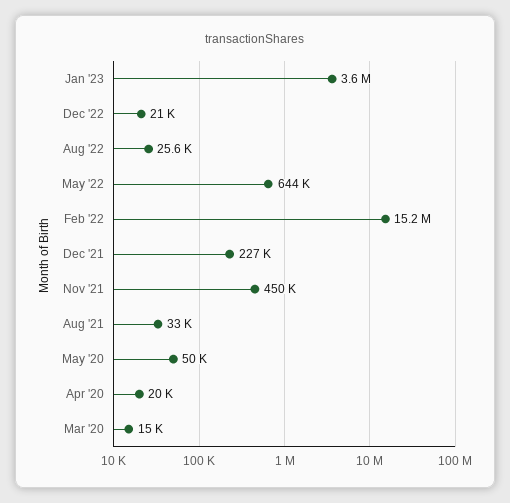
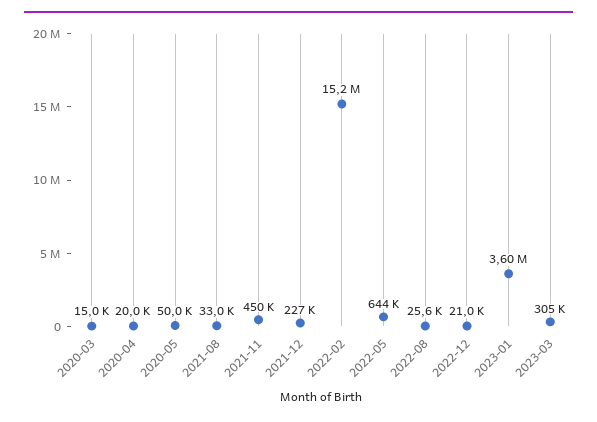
2023-03: none -> 305000

